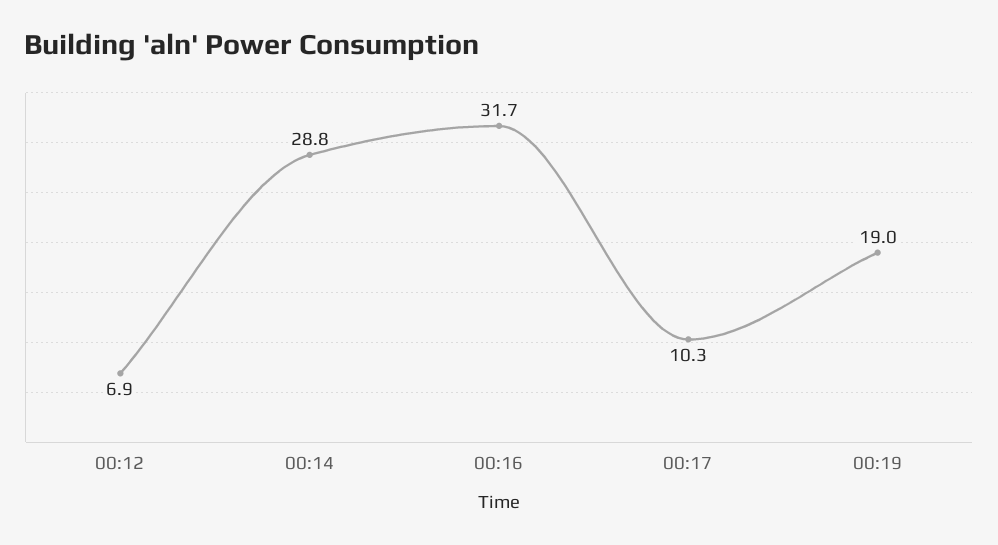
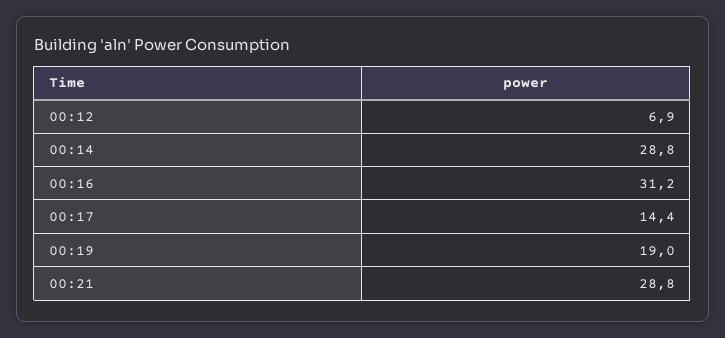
00:16: 31.7 -> 31.2
00:17: 10.3 -> 14.4
00:21: none -> 28.8

